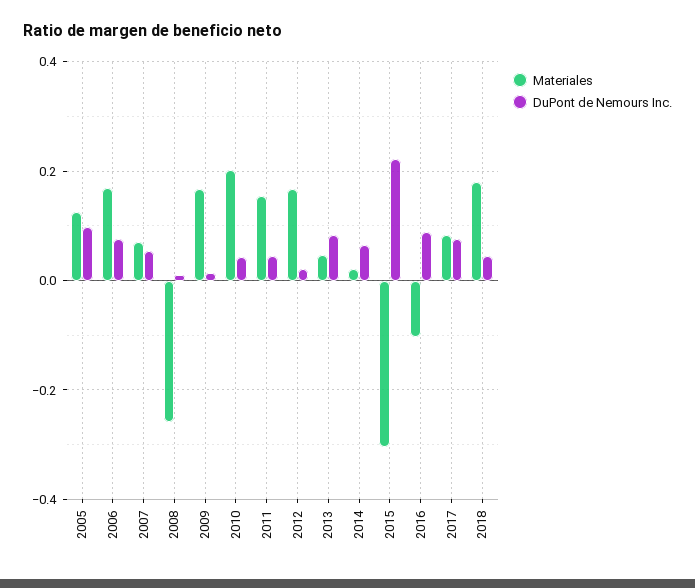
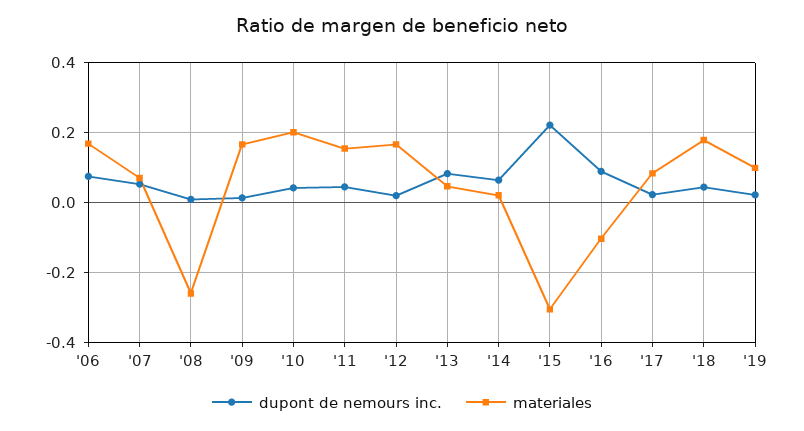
Materiales, 2005: 0.12 -> none
DuPont de Nemours Inc., 2005: 0.1 -> none
DuPont de Nemours Inc., 2017: 0.08 -> 0.02
DuPont de Nemours Inc., '19: none -> 0.02
Materiales, '19: none -> 0.1

